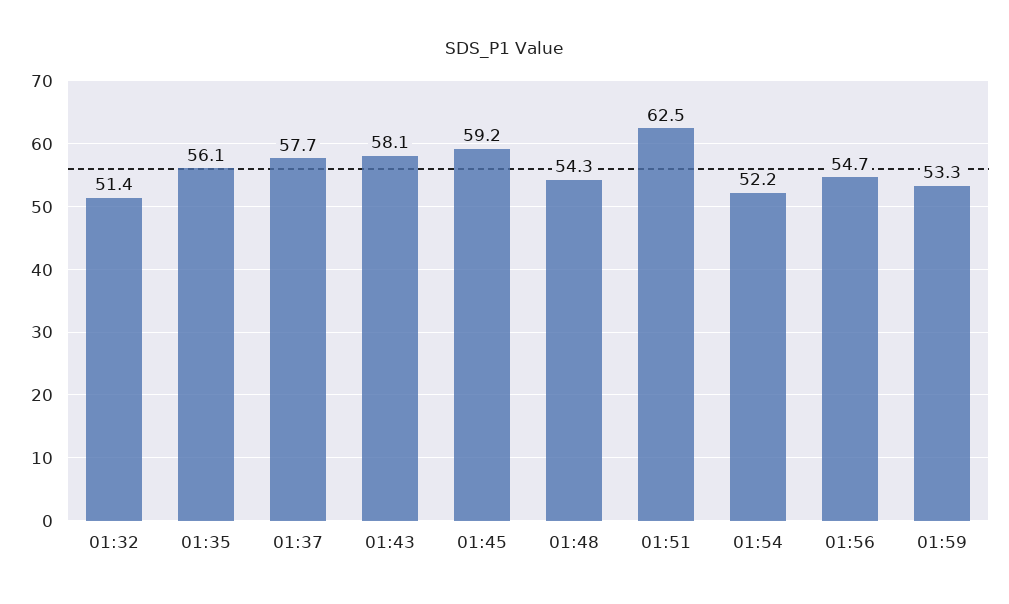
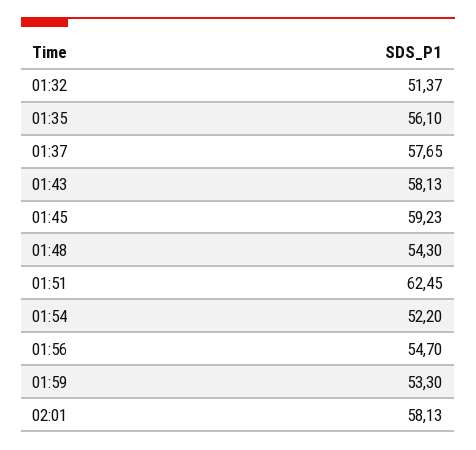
02:01: none -> 58.13

